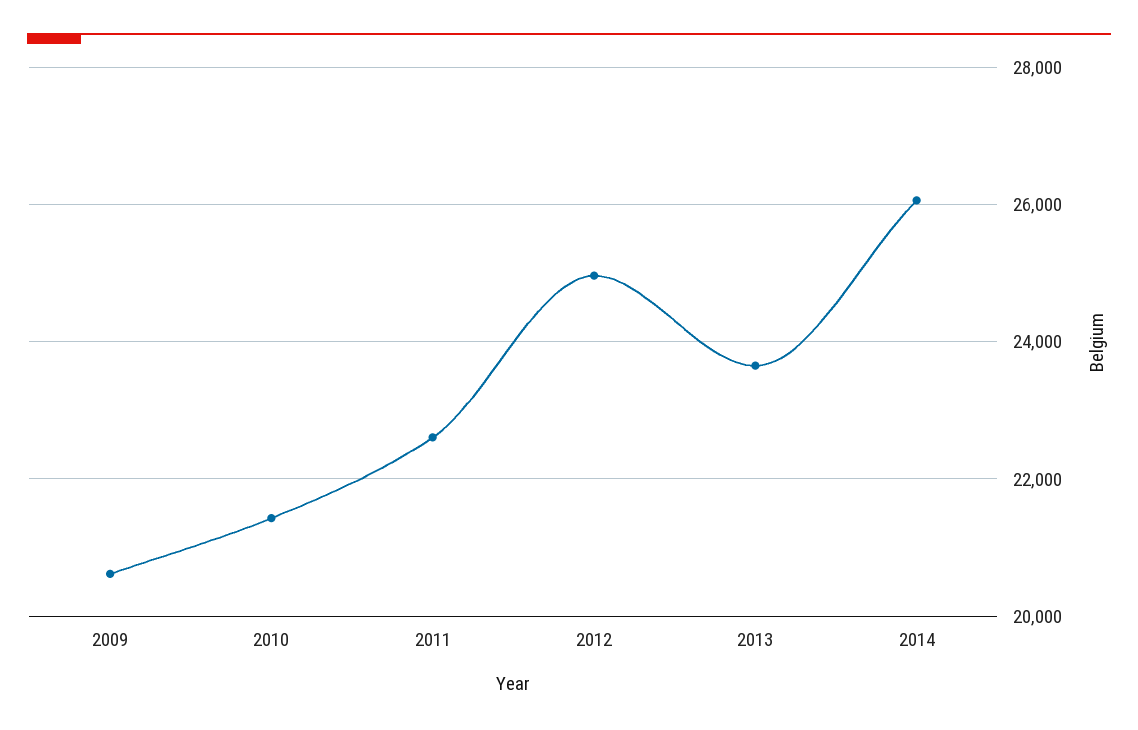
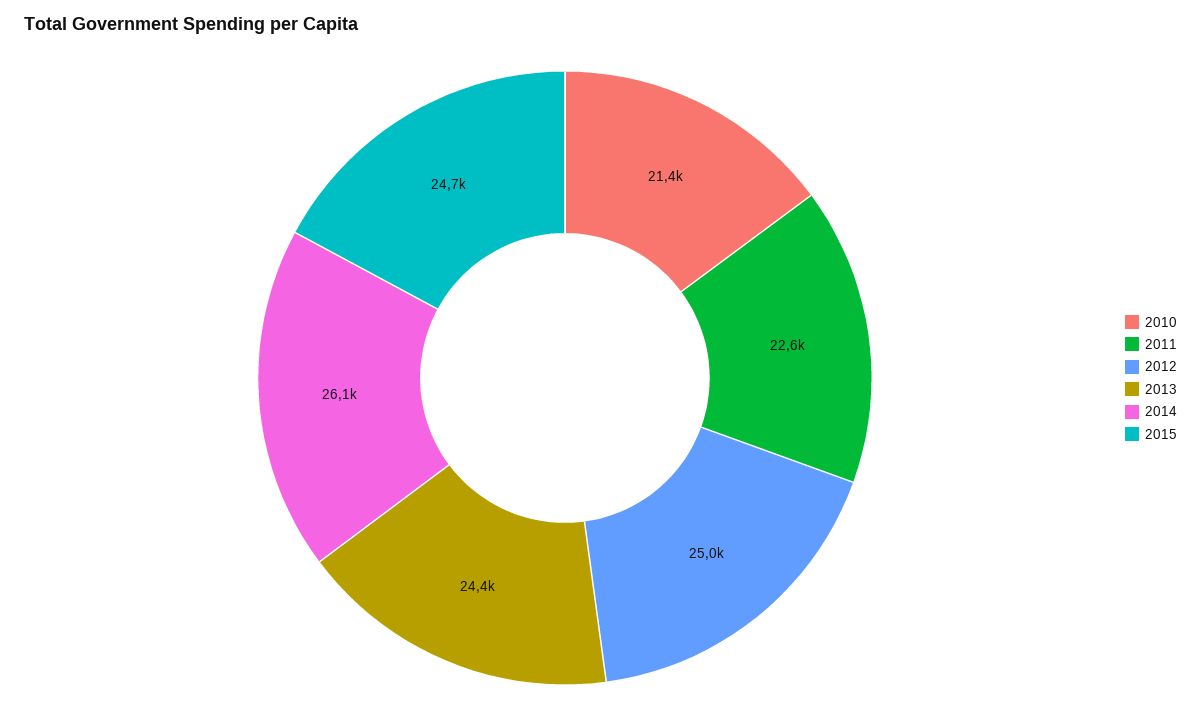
2009: 20600 -> none
2013: 23600 -> 24400
2015: none -> 24700

